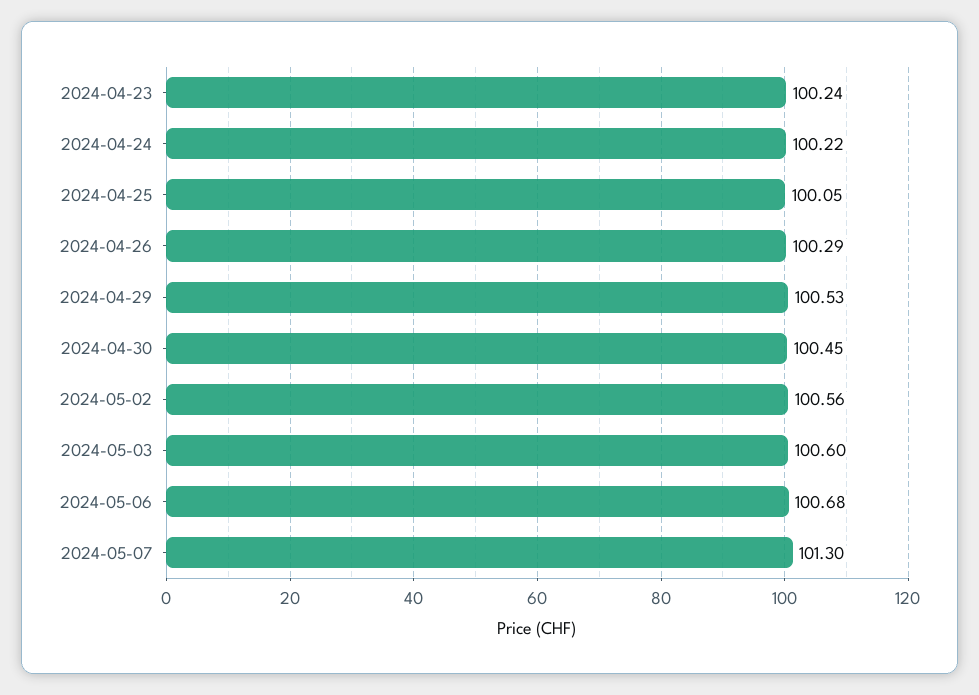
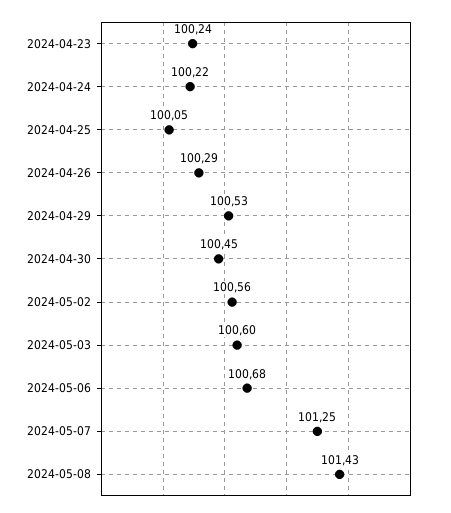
2024-05-07: 101.3 -> 101.25
2024-05-08: none -> 101.43

